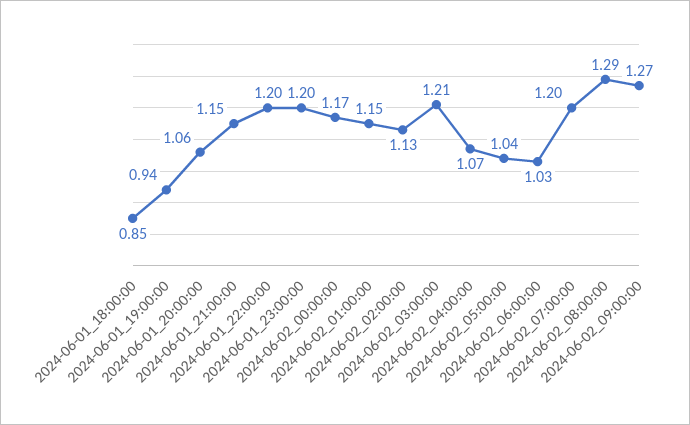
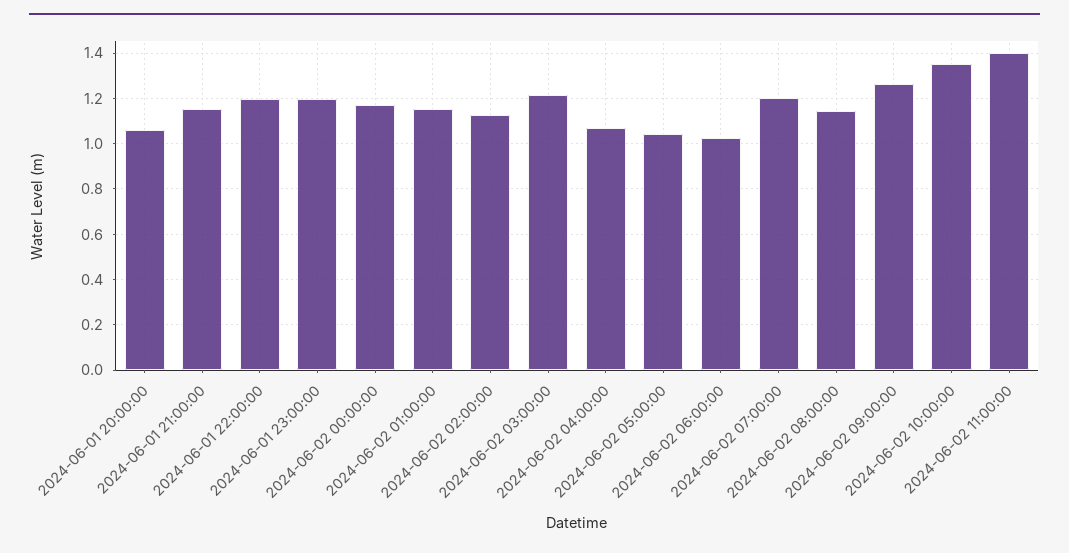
2024-06-01_18:00:00: 0.85 -> none
2024-06-01_19:00:00: 0.94 -> none
2024-06-02_08:00:00: 1.29 -> 1.15
2024-06-02 10:00:00: none -> 1.35
2024-06-02 11:00:00: none -> 1.4

